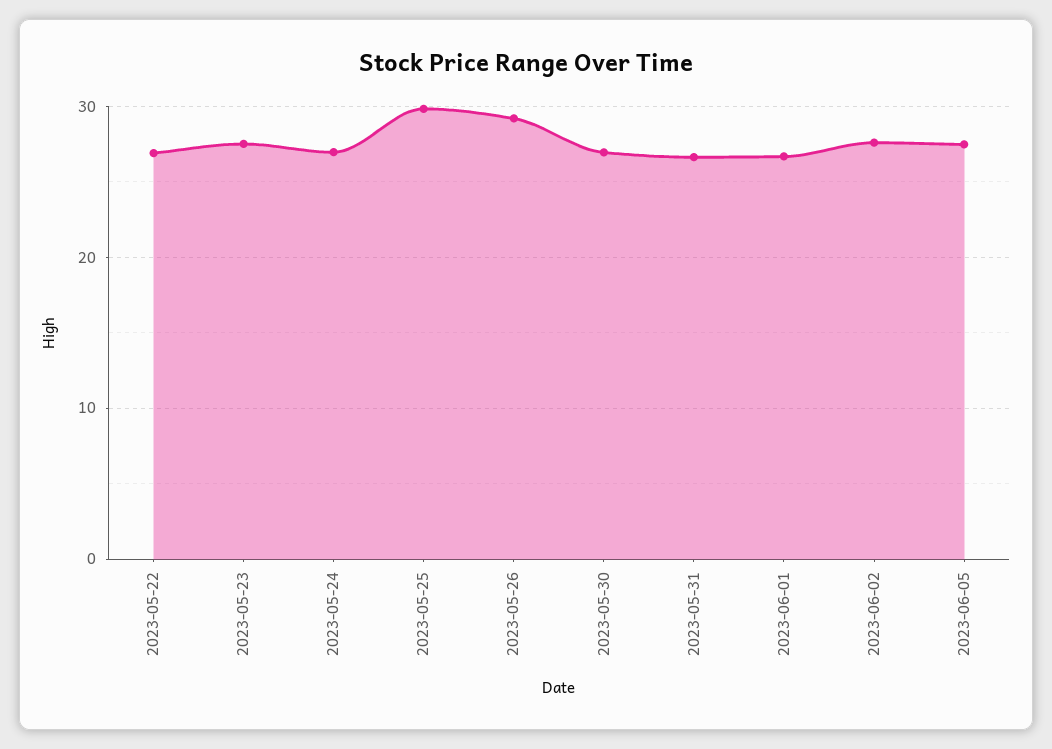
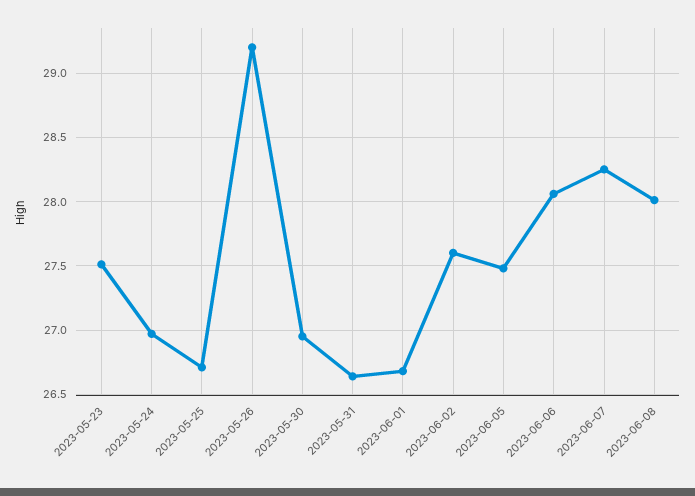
2023-05-22: 27 -> none
2023-05-25: 30 -> 26.7
2023-06-06: none -> 28.05
2023-06-07: none -> 28.25
2023-06-08: none -> 28

